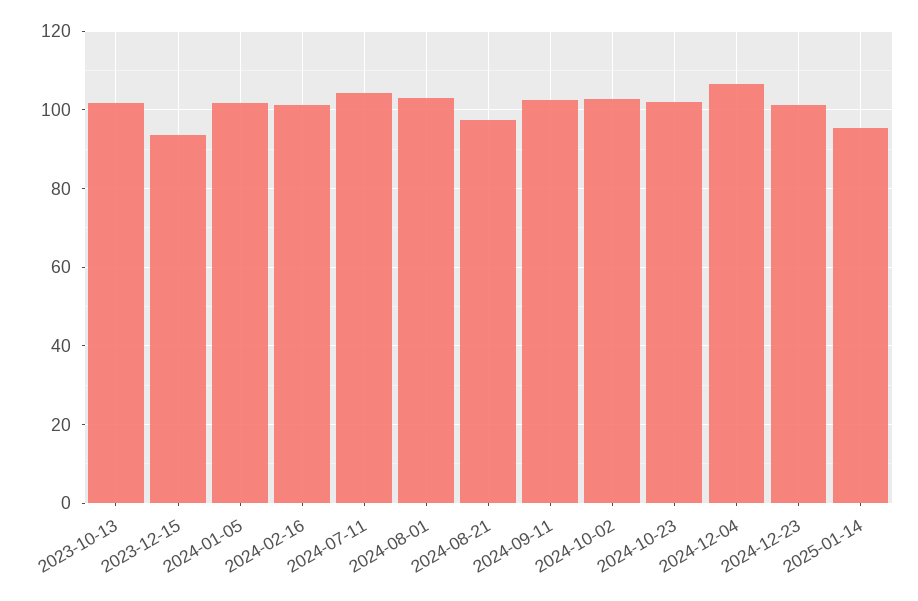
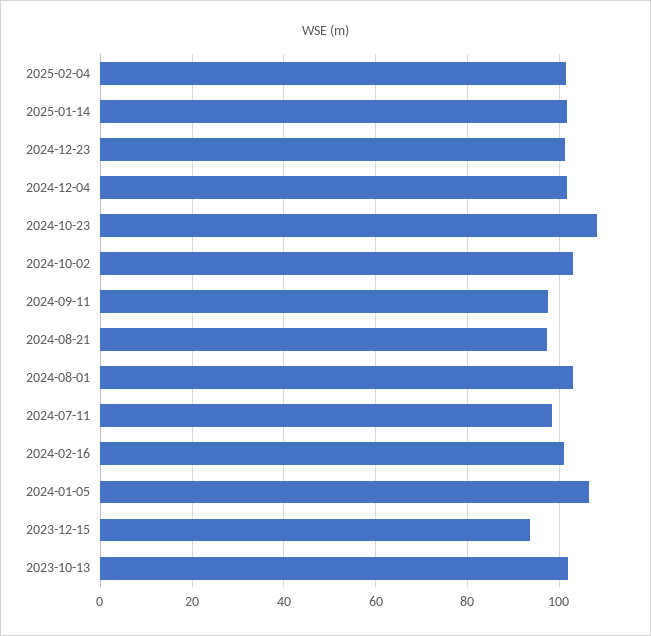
2024-01-05: 102 -> 106
2024-07-11: 104 -> 98
2024-09-11: 102 -> 98
2024-10-23: 102 -> 108
2024-12-04: 106 -> 102
2025-01-14: 96 -> 102
2025-02-04: none -> 102

